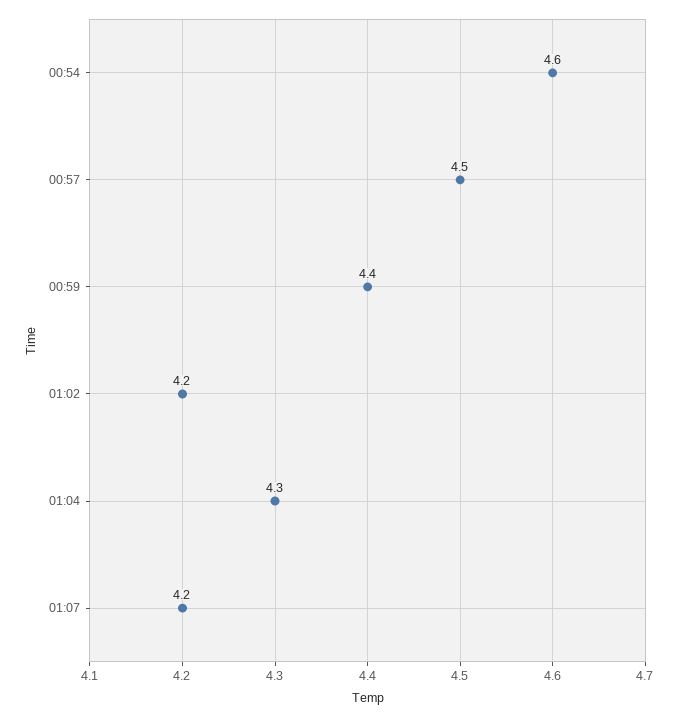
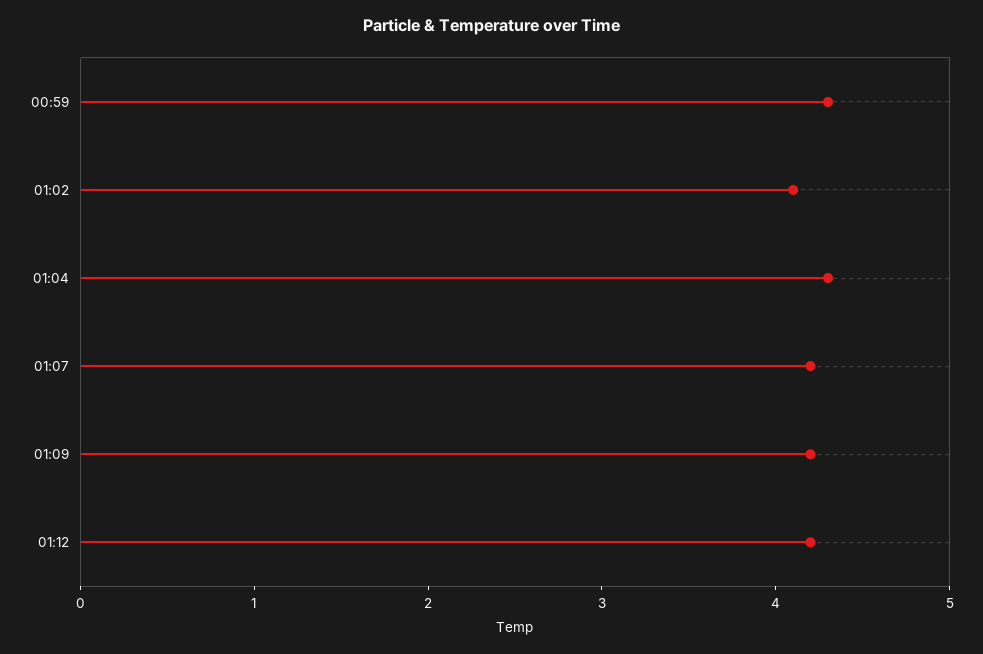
00:54: 4.6 -> none
00:57: 4.5 -> none
00:59: 4.4 -> 4.3
01:02: 4.2 -> 4.1
01:09: none -> 4.2
01:12: none -> 4.2

